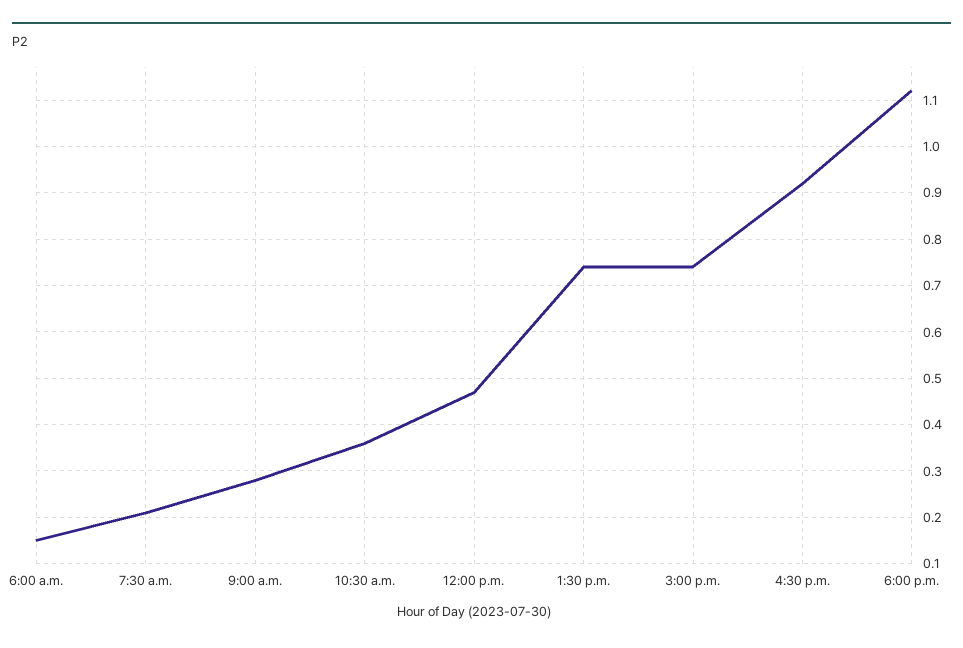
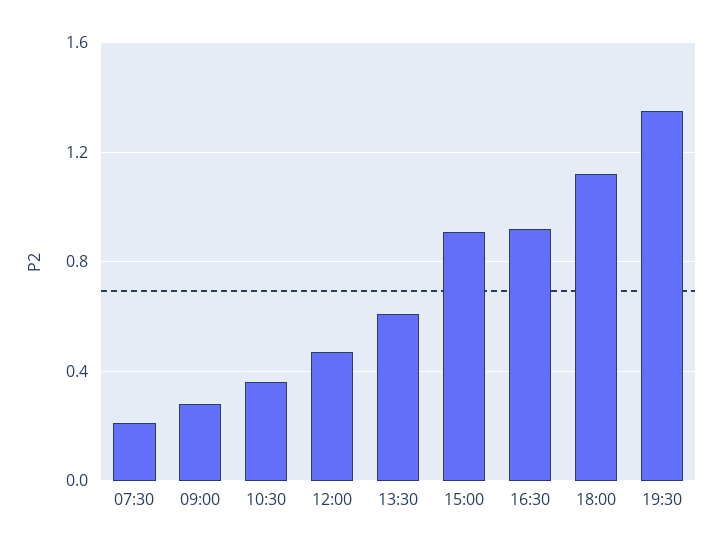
6:00 a.m.: 0.15 -> none
1:30 p.m.: 0.75 -> 0.6
3:00 p.m.: 0.75 -> 0.9
19:30: none -> 1.35

